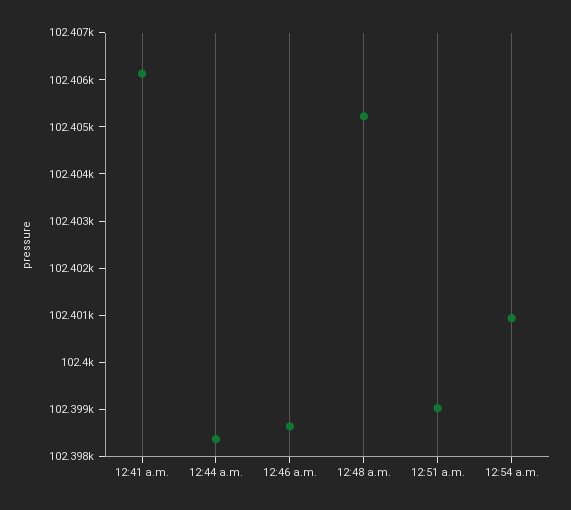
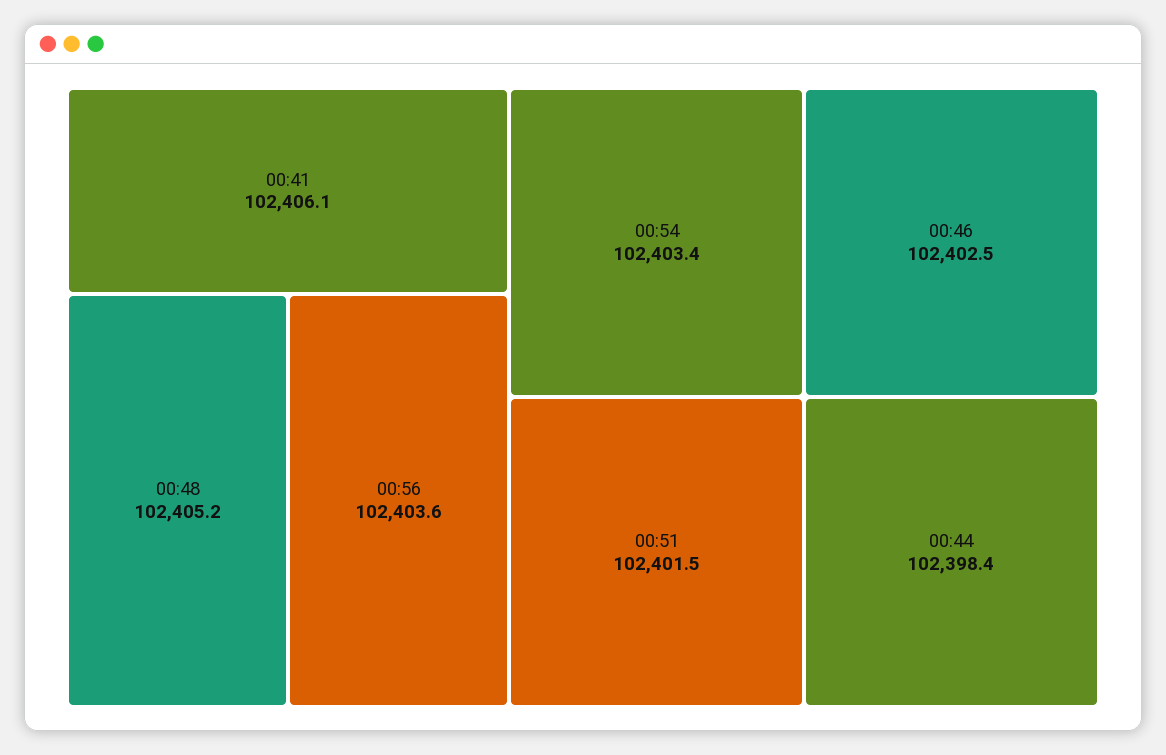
12:46 a.m.: 102398.6 -> 102402.5
12:51 a.m.: 102399 -> 102401.5
12:54 a.m.: 102401 -> 102403.4
00:56: none -> 102403.6

